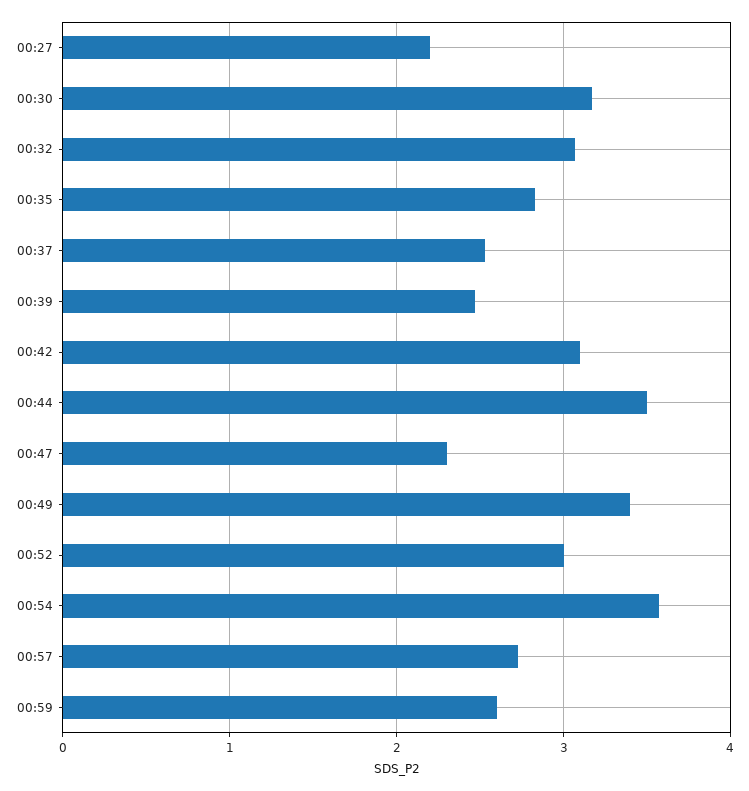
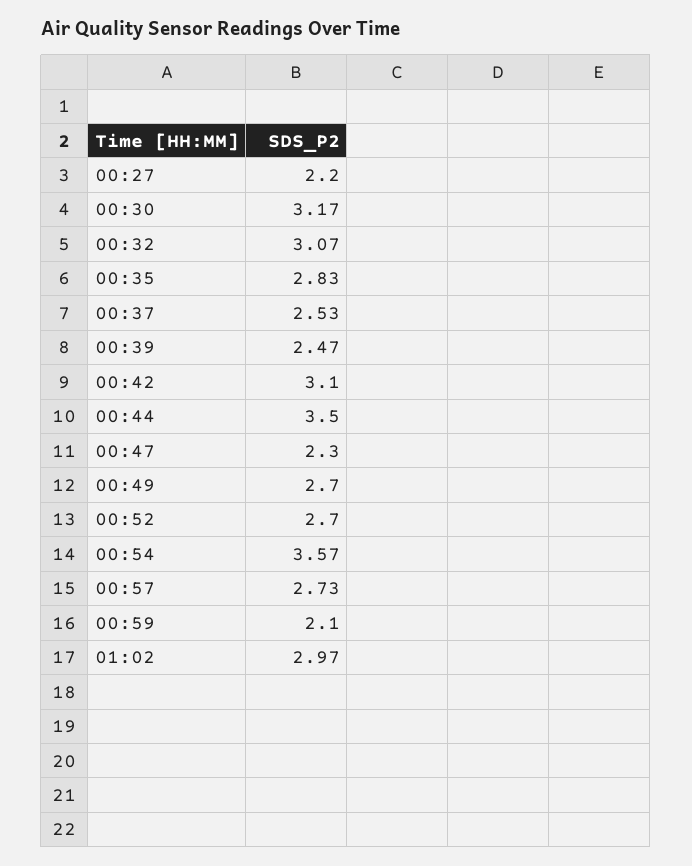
00:49: 3.4 -> 2.7
00:52: 3 -> 2.7
00:59: 2.6 -> 2.1
01:02: none -> 2.97

